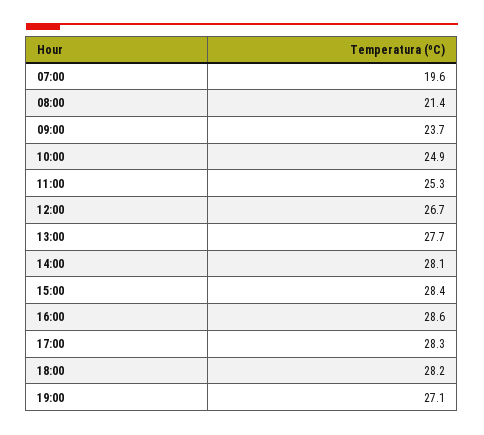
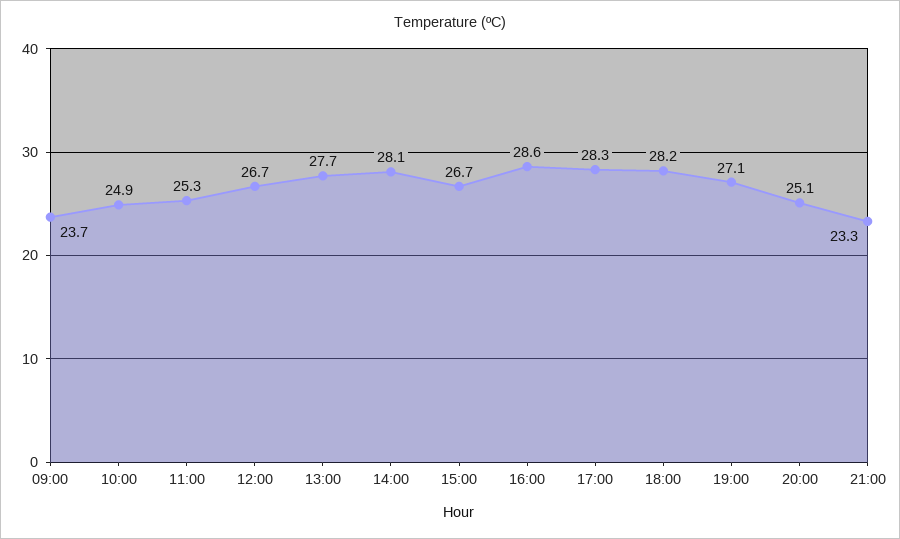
07:00: 19.6 -> none
08:00: 21.4 -> none
15:00: 28.4 -> 26.7
20:00: none -> 25.1
21:00: none -> 23.3

